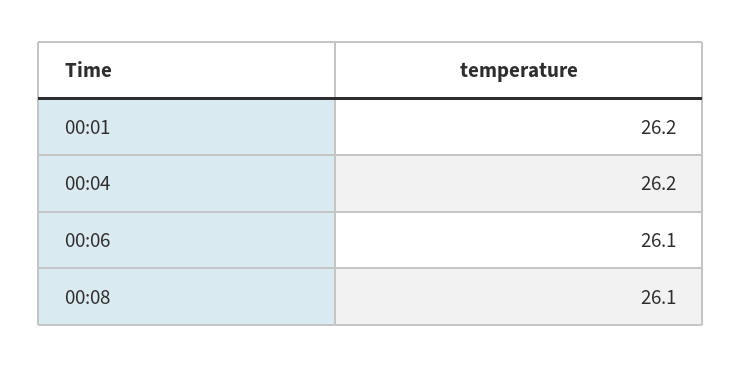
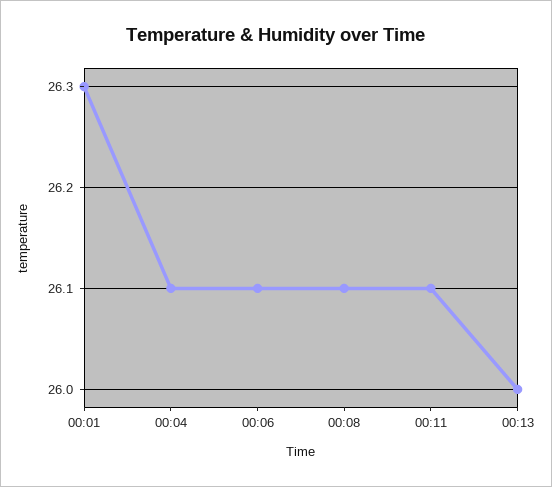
00:01: 26.2 -> 26.3
00:04: 26.2 -> 26.1
00:11: none -> 26.1
00:13: none -> 26

